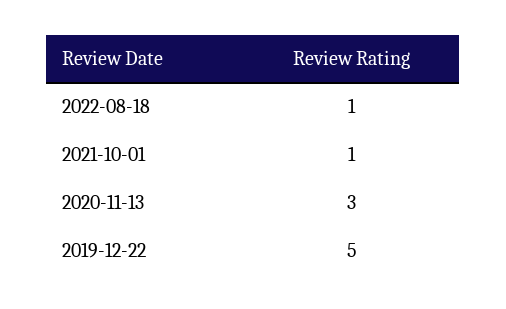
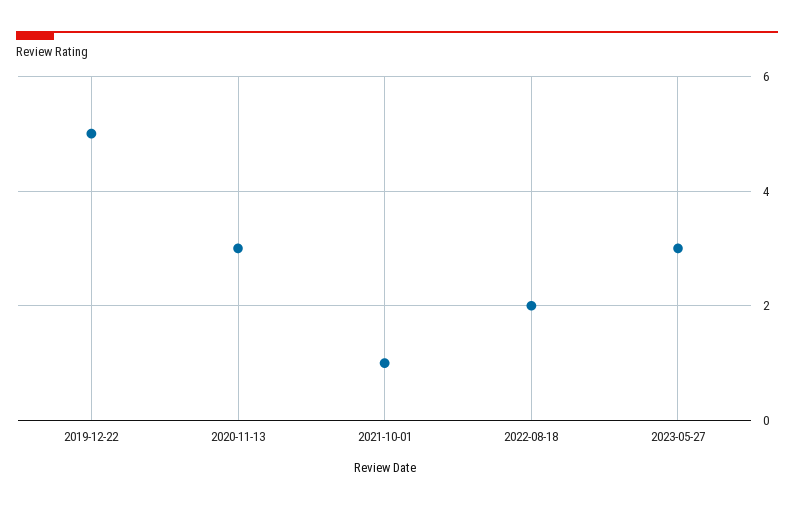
2022-08-18: 1 -> 2
2023-05-27: none -> 3

